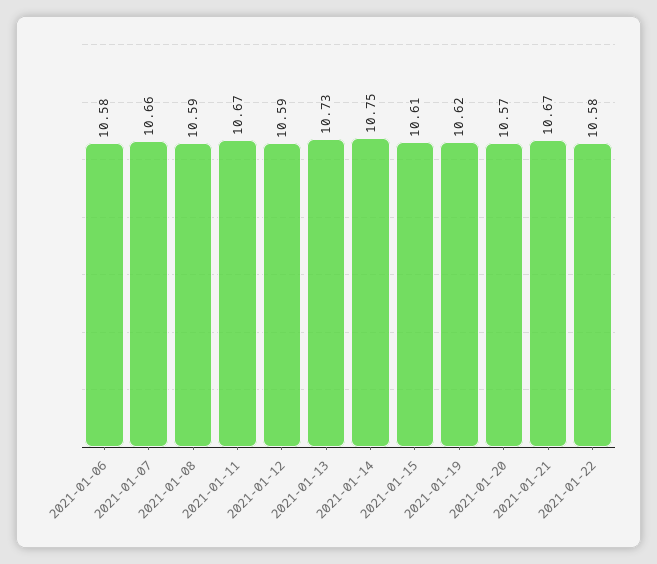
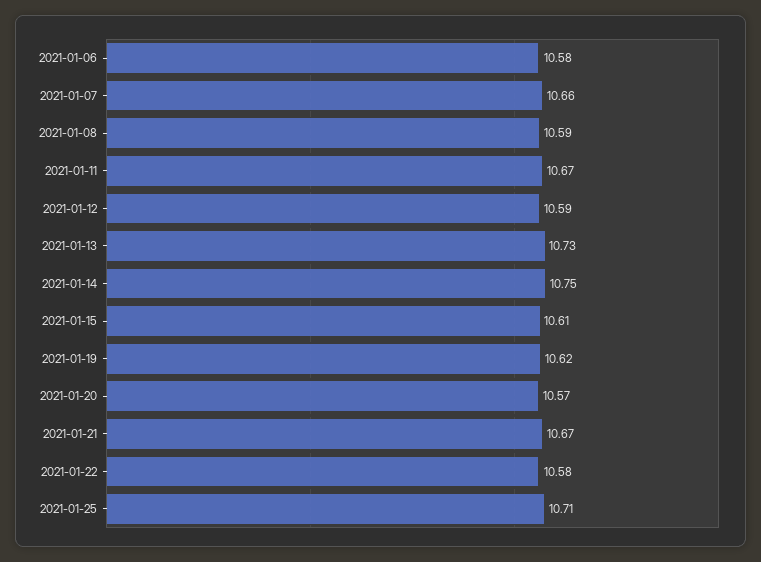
2021-01-25: none -> 10.71

